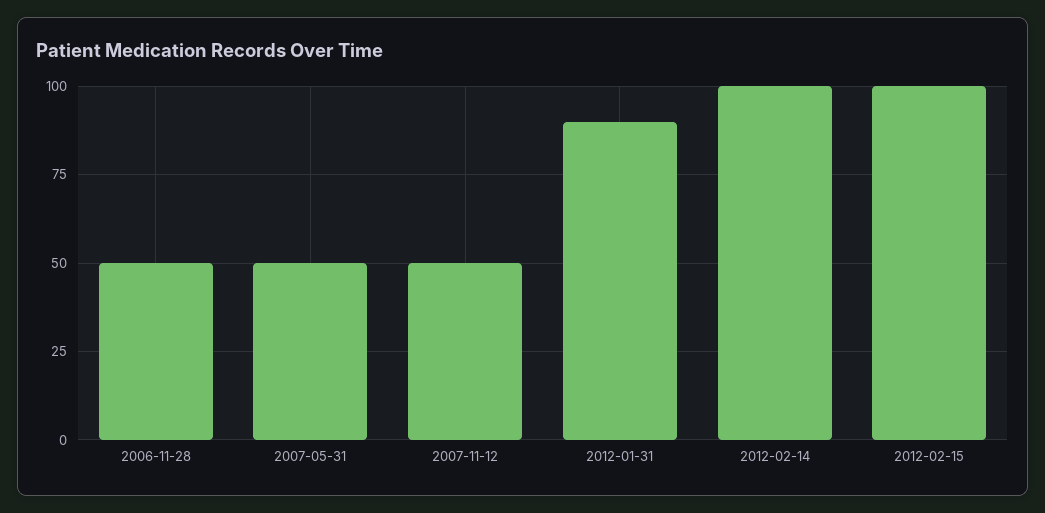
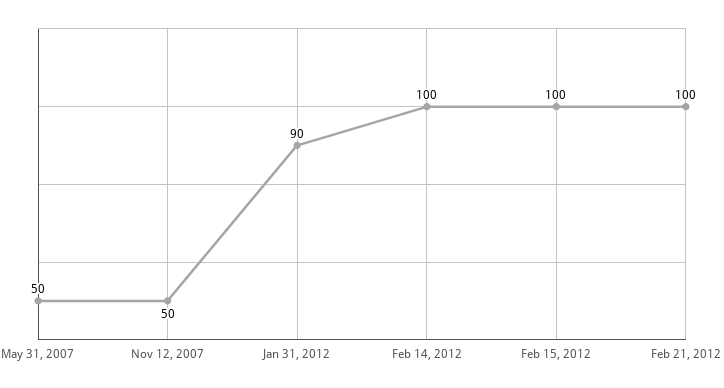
2006-11-28: 50 -> none
Feb 21, 2012: none -> 100

